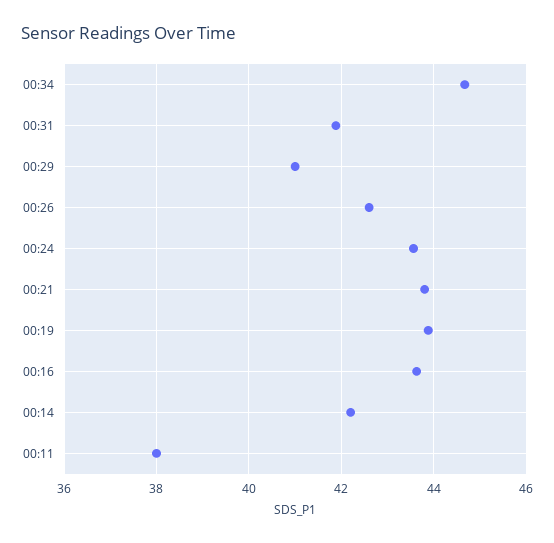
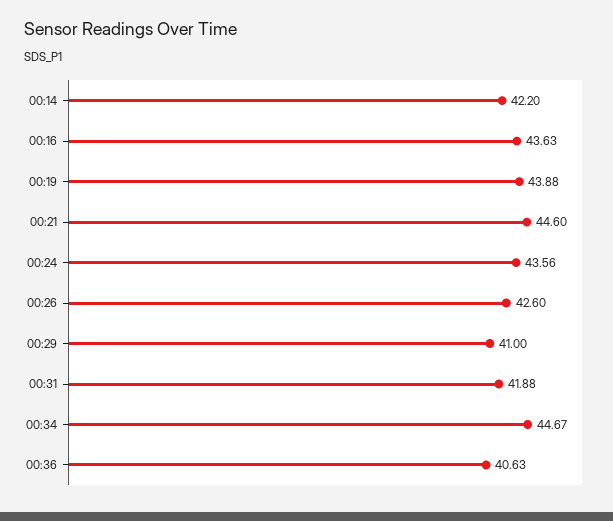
00:21: 43.8 -> 44.6
00:11: 38 -> none
00:36: none -> 40.63

